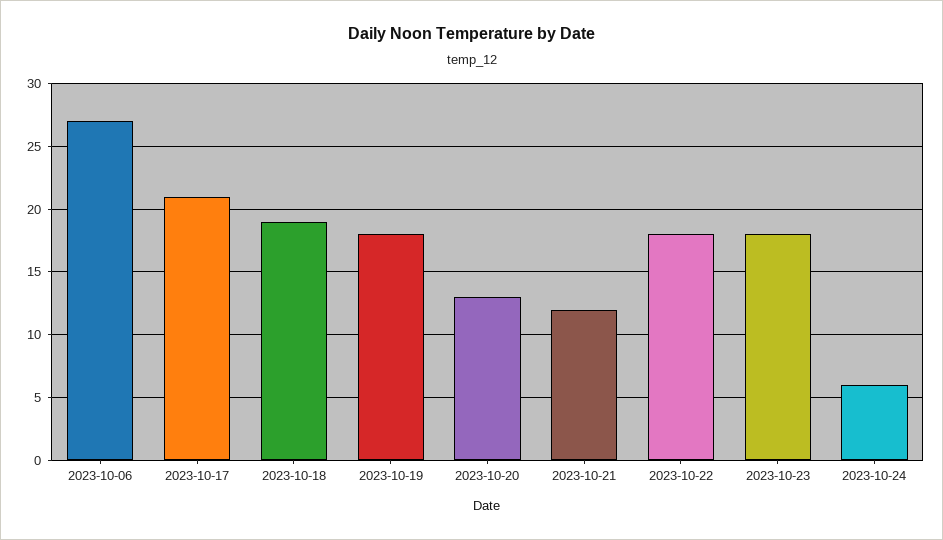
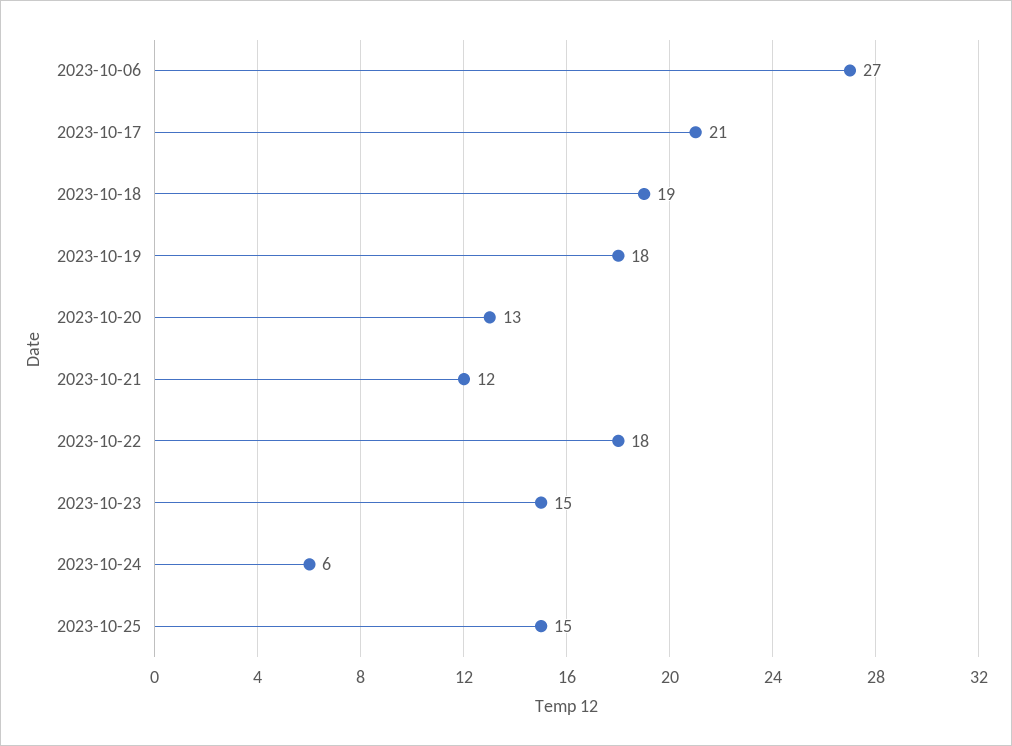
2023-10-23: 18 -> 15
2023-10-25: none -> 15

